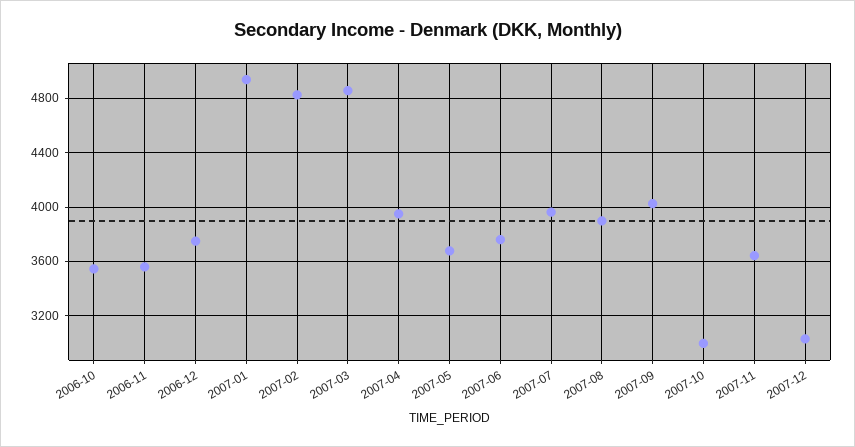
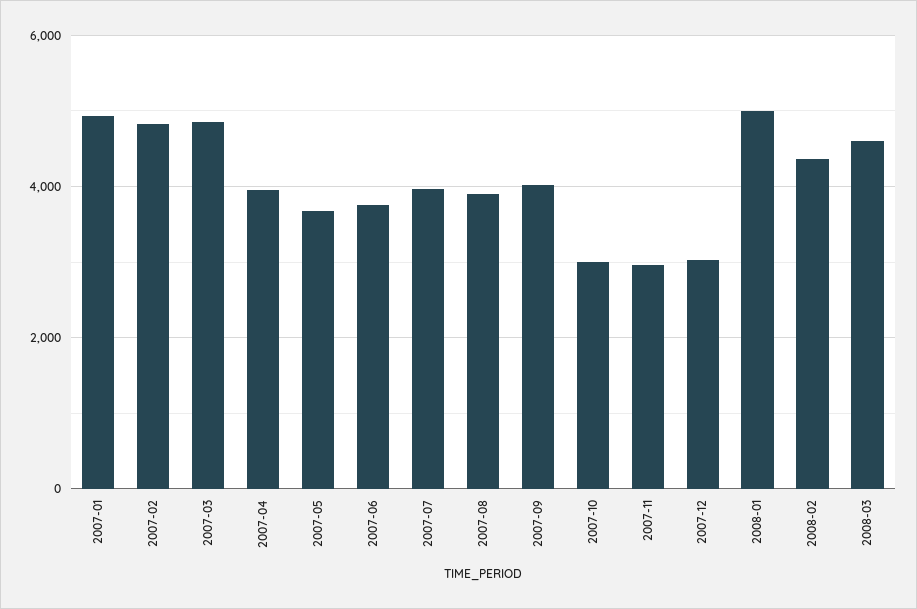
2006-10: 3550 -> none
2006-11: 3550 -> none
2006-12: 3750 -> none
2007-11: 3650 -> 3000
2008-01: none -> 5000
2008-02: none -> 4400
2008-03: none -> 4600

